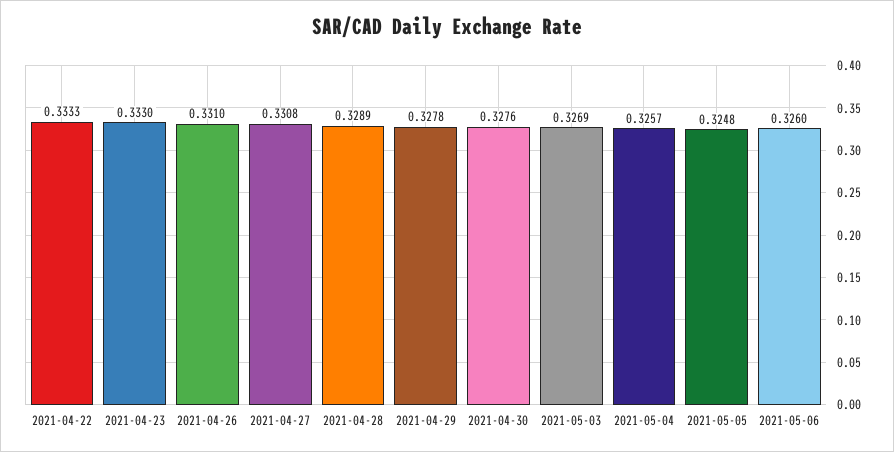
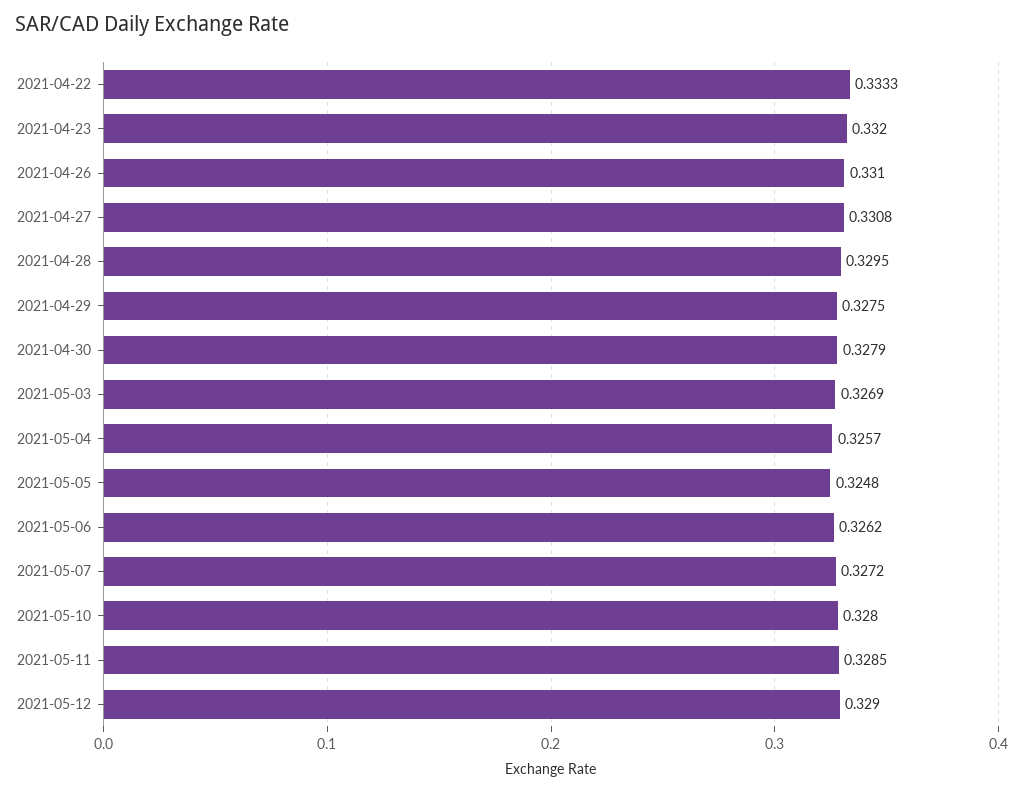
2021-04-23: 0.333 -> 0.332
2021-04-28: 0.3289 -> 0.3295
2021-04-29: 0.3278 -> 0.3275
2021-04-30: 0.3276 -> 0.3279
2021-05-06: 0.326 -> 0.3262
2021-05-07: none -> 0.3272
2021-05-10: none -> 0.328
2021-05-11: none -> 0.3285
2021-05-12: none -> 0.329

